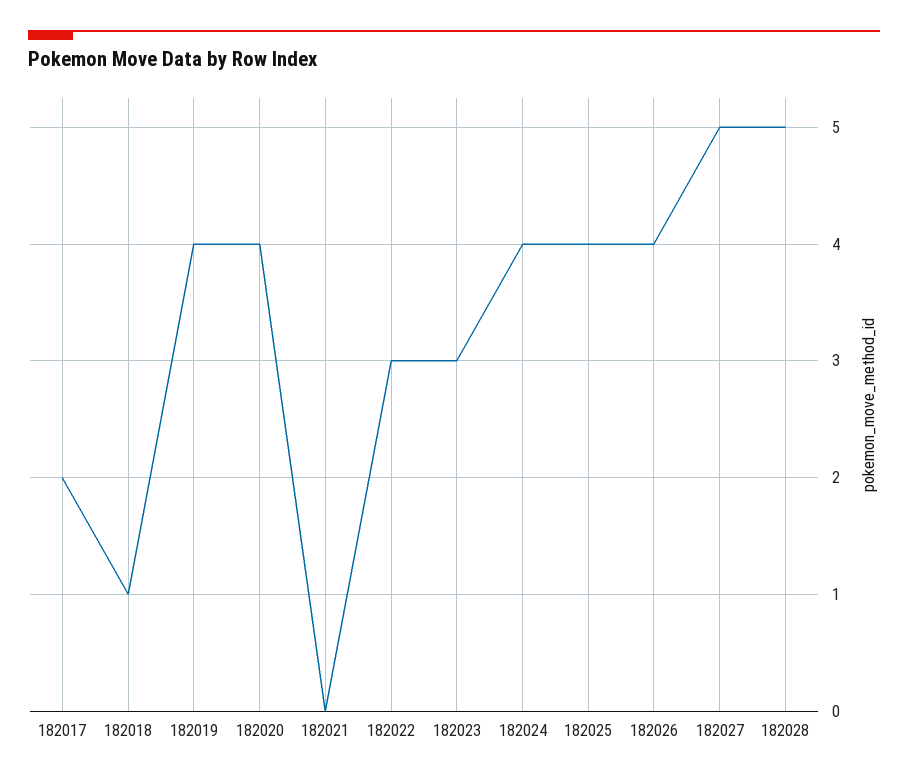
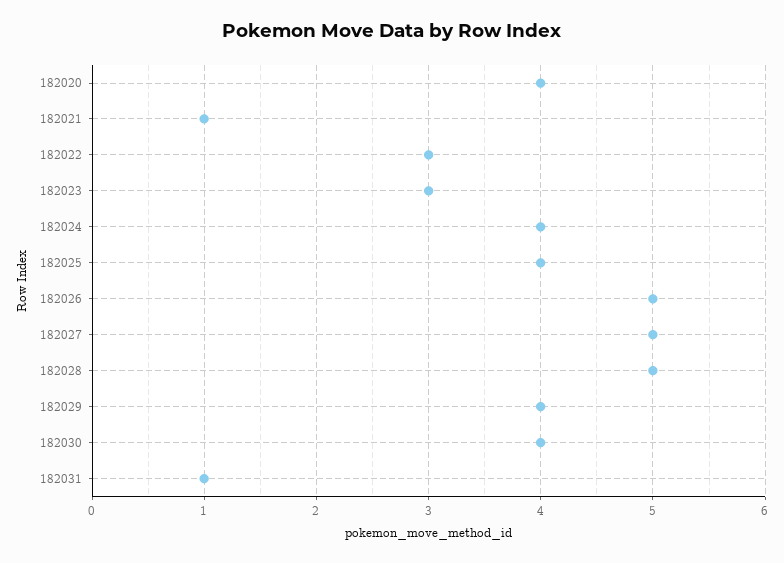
182017: 2 -> none
182018: 1 -> none
182019: 4 -> none
182021: 0 -> 1
182026: 4 -> 5
182029: none -> 4
182030: none -> 4
182031: none -> 1

